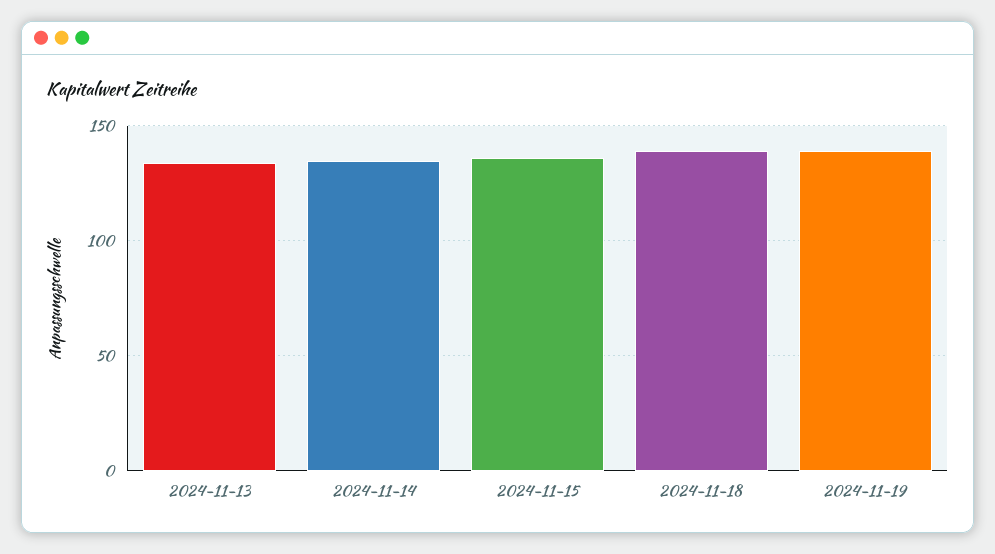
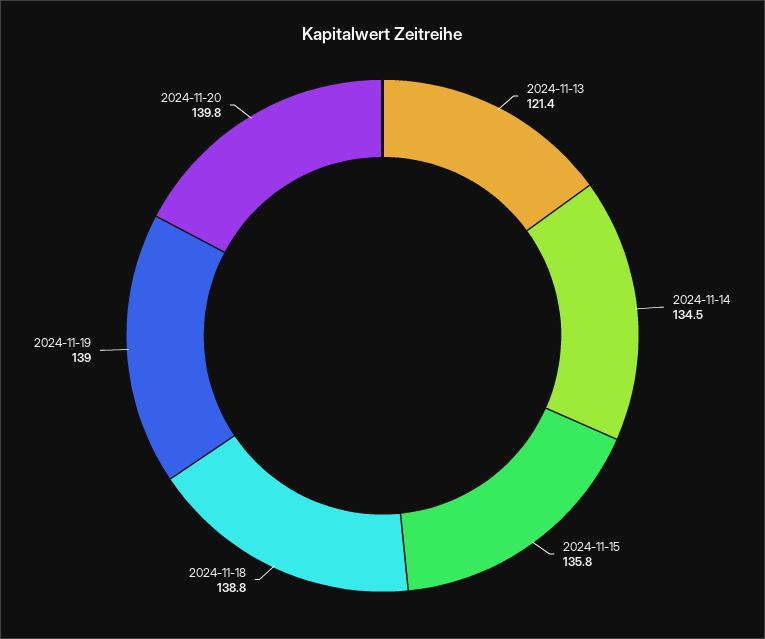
2024-11-13: 135 -> 121.4
2024-11-20: none -> 139.8

